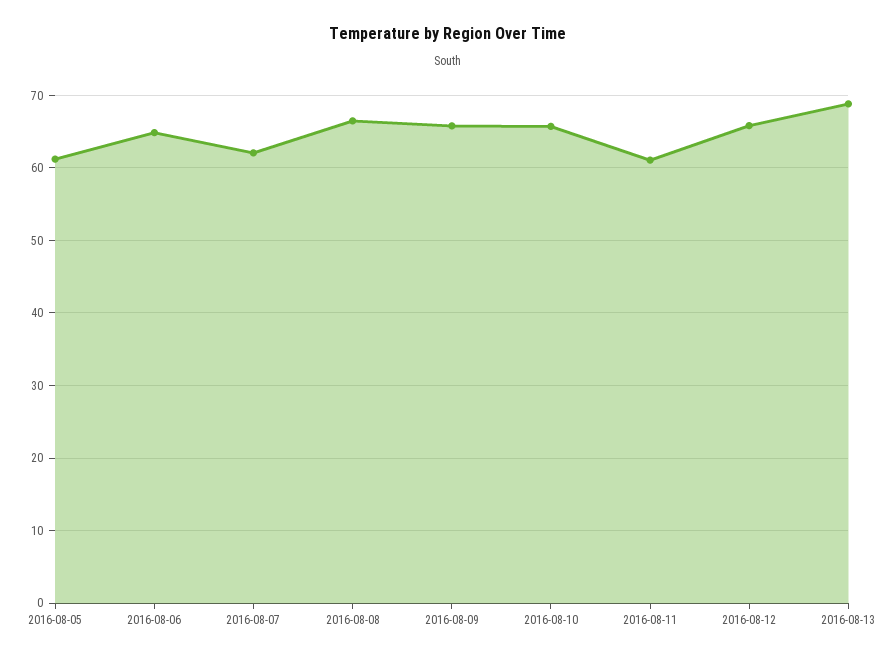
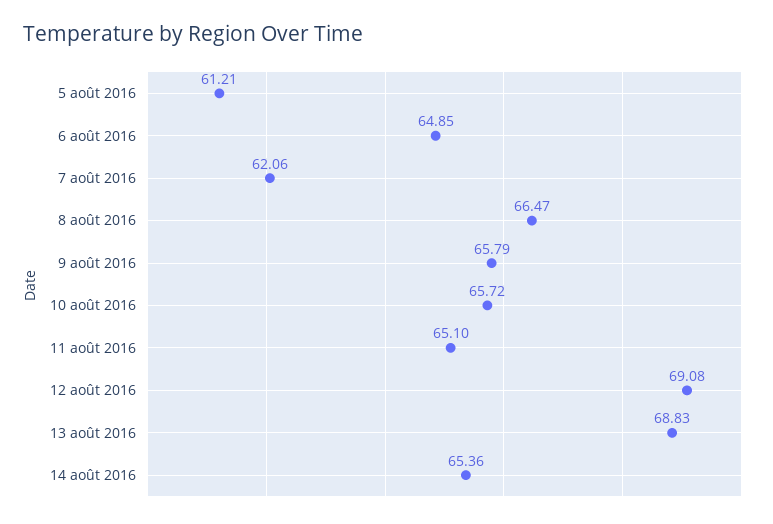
2016-08-11: 61 -> 65.1
2016-08-12: 66 -> 69.08
14 août 2016: none -> 65.36

